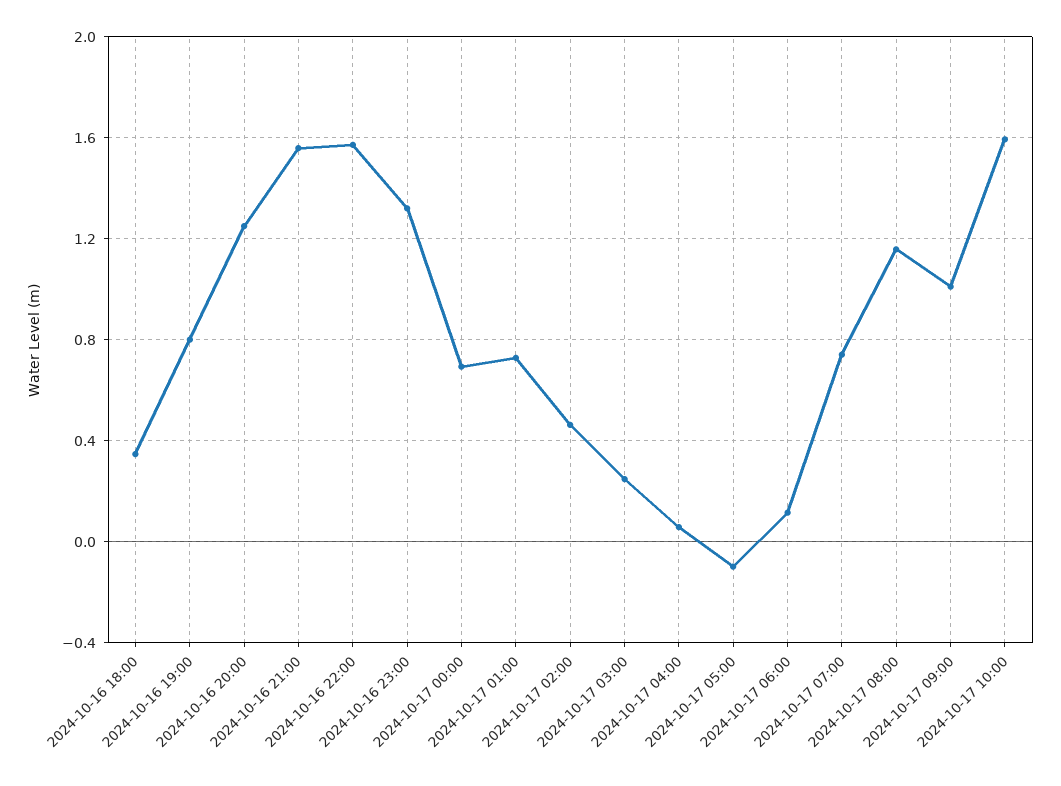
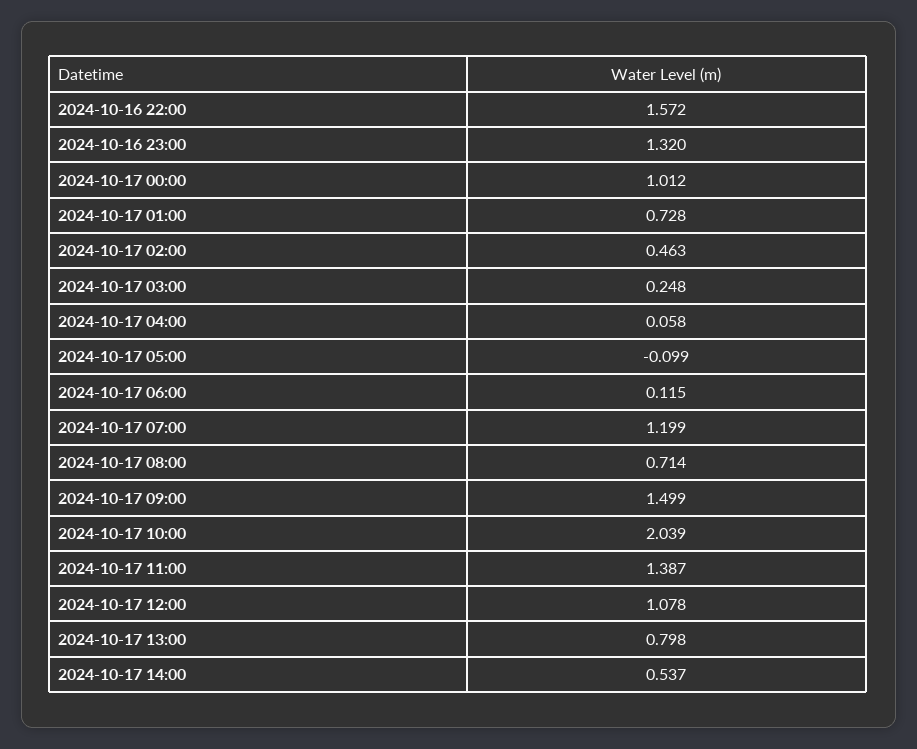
2024-10-16 18:00: 0.35 -> none
2024-10-16 19:00: 0.8 -> none
2024-10-16 20:00: 1.25 -> none
2024-10-16 21:00: 1.55 -> none
2024-10-17 00:00: 0.7 -> 1.012
2024-10-17 07:00: 0.75 -> 1.199
2024-10-17 08:00: 1.15 -> 0.714
2024-10-17 09:00: 1 -> 1.499
2024-10-17 10:00: 1.6 -> 2.039
2024-10-17 11:00: none -> 1.387
2024-10-17 12:00: none -> 1.078
2024-10-17 13:00: none -> 0.798
2024-10-17 14:00: none -> 0.537

